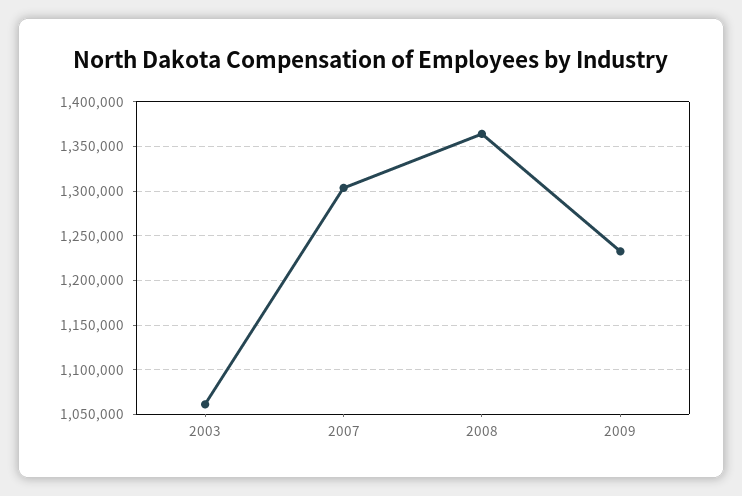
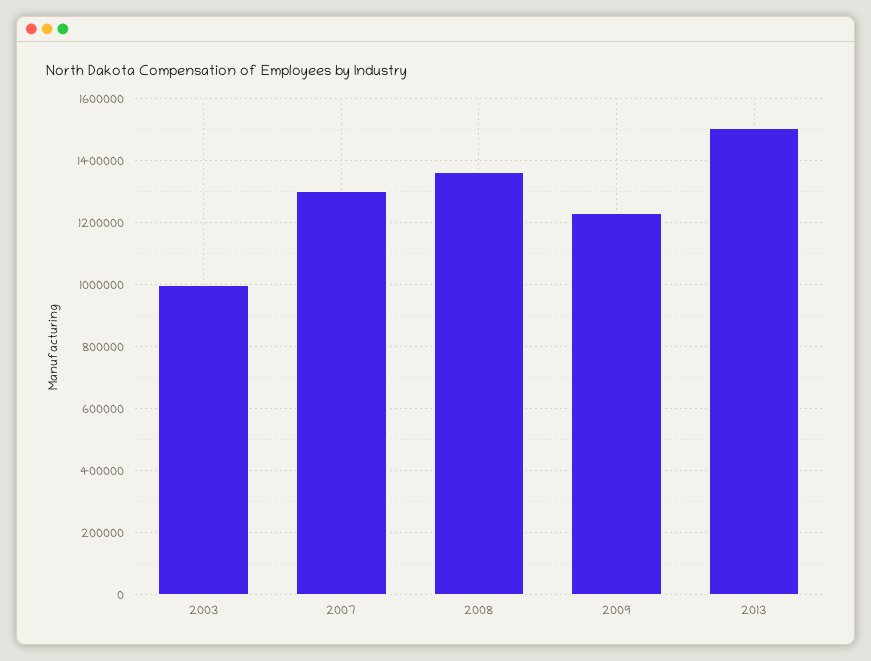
2003: 1060000 -> 1000000
2013: none -> 1500000

